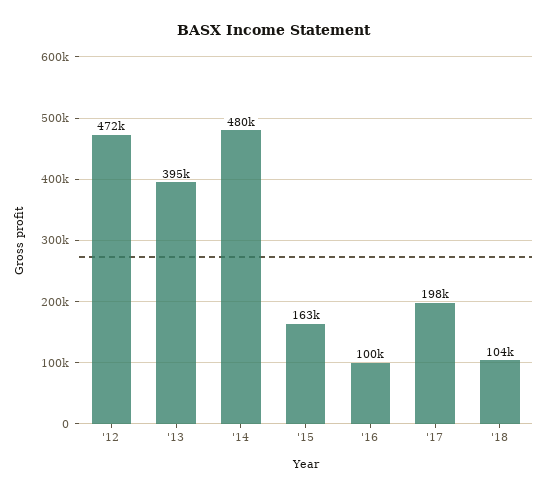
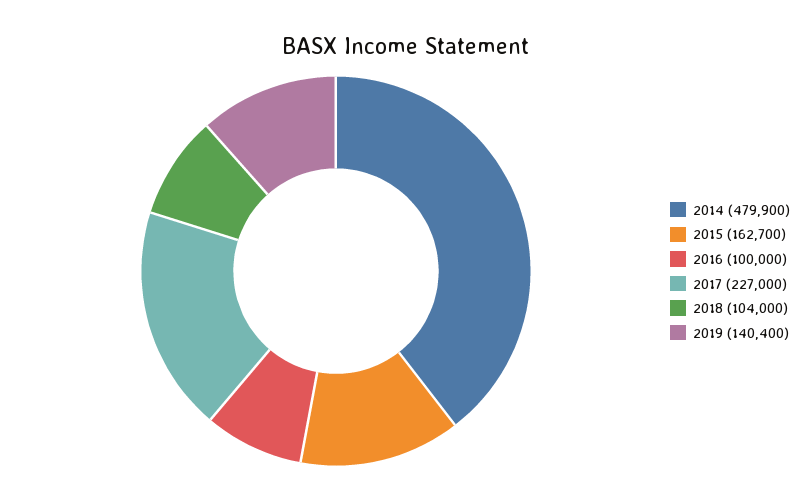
'12: 472000 -> none
'13: 395000 -> none
'17: 198000 -> 227000
2019: none -> 140400

